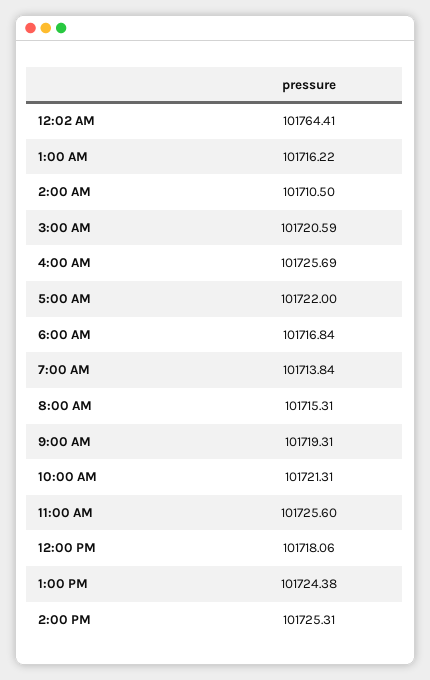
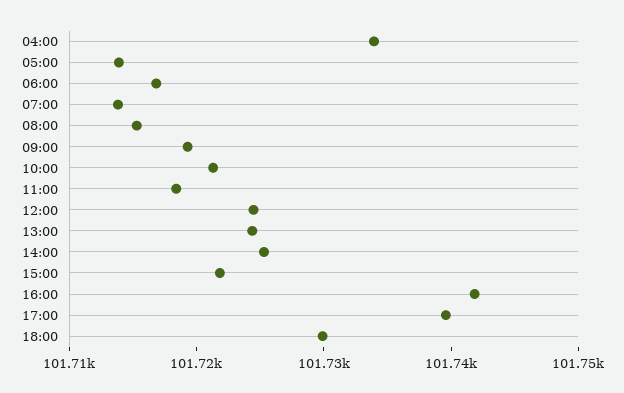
12:02 AM: 101764.41 -> none
1:00 AM: 101716.22 -> none
2:00 AM: 101710.5 -> none
3:00 AM: 101720.59 -> none
4:00 AM: 101725.69 -> 101734
5:00 AM: 101722 -> 101714
11:00 AM: 101725.6 -> 101718
12:00 PM: 101718.06 -> 101724
15:00: none -> 101722
16:00: none -> 101742
17:00: none -> 101740
18:00: none -> 101730

